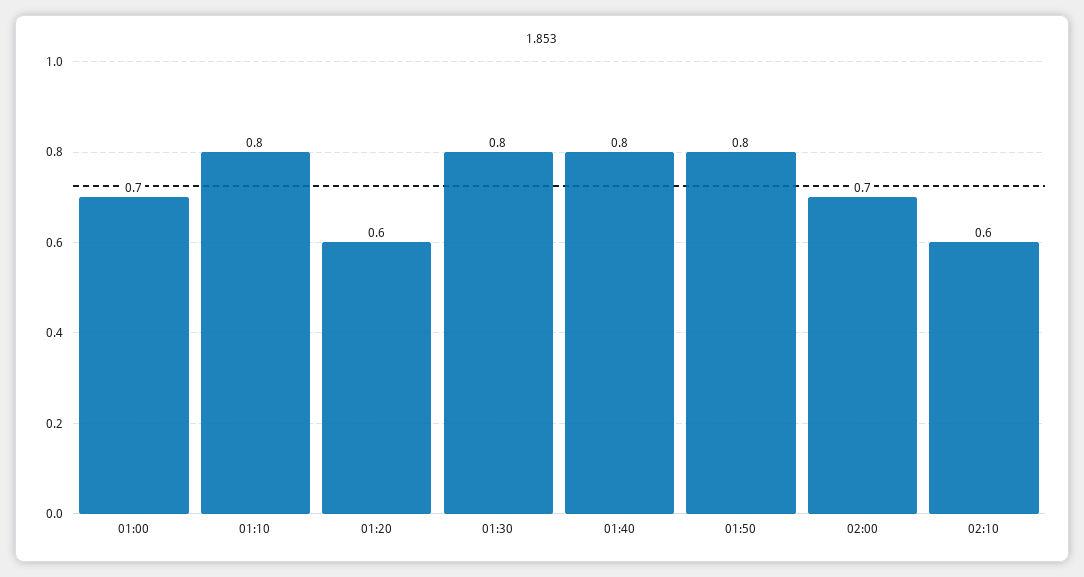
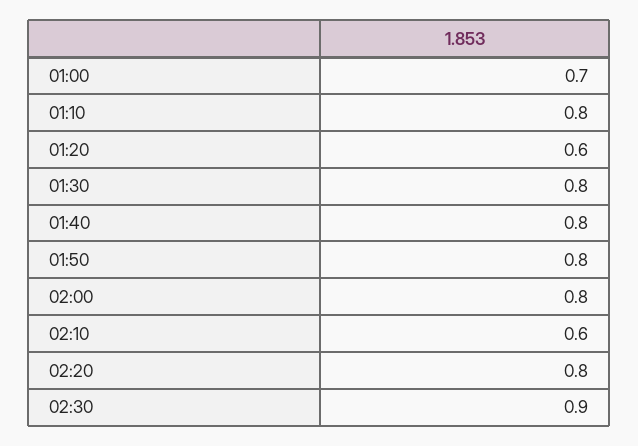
02:00: 0.7 -> 0.8
02:20: none -> 0.8
02:30: none -> 0.9

